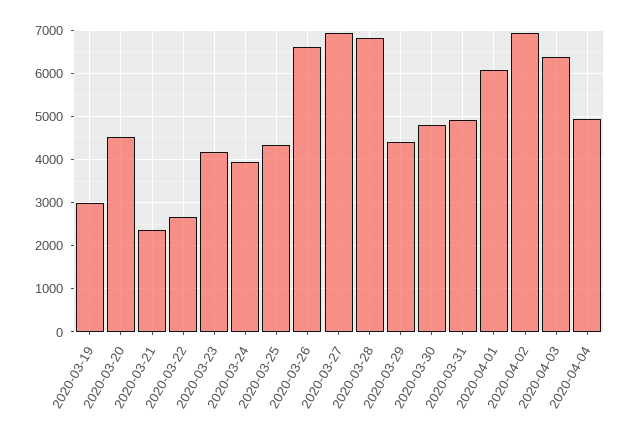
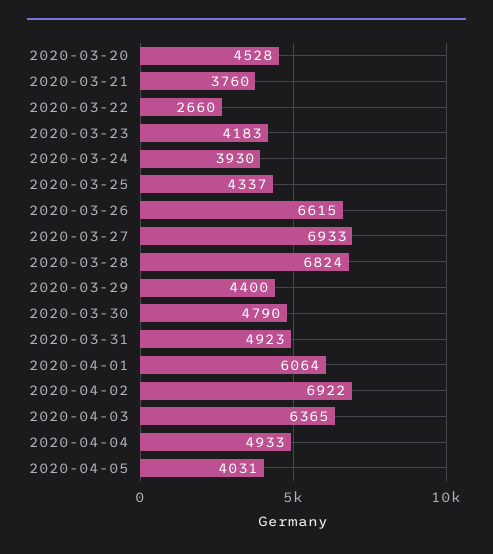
2020-03-19: 3000 -> none
2020-03-21: 2400 -> 3760
2020-04-05: none -> 4031

